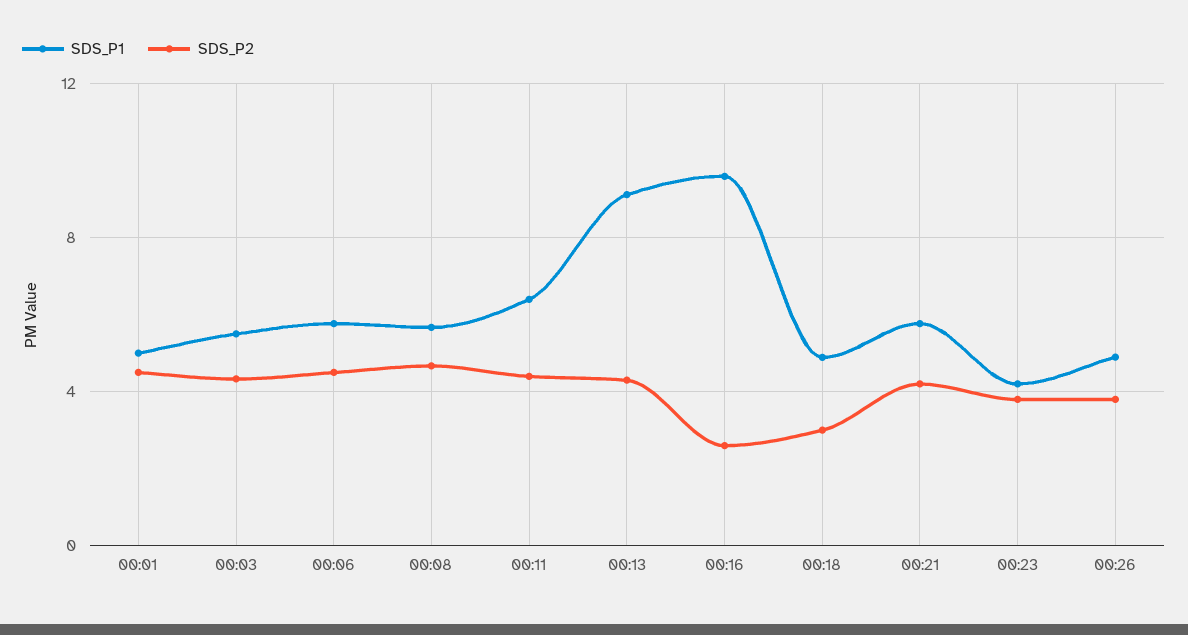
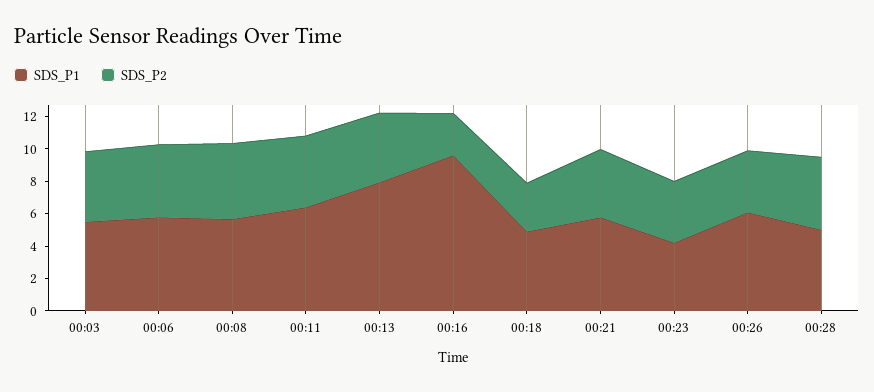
SDS_P1, 00:01: 5 -> none
SDS_P2, 00:01: 4.5 -> none
SDS_P1, 00:13: 9 -> 8
SDS_P1, 00:26: 5 -> 6
SDS_P1, 00:28: none -> 5
SDS_P2, 00:28: none -> 4.5

